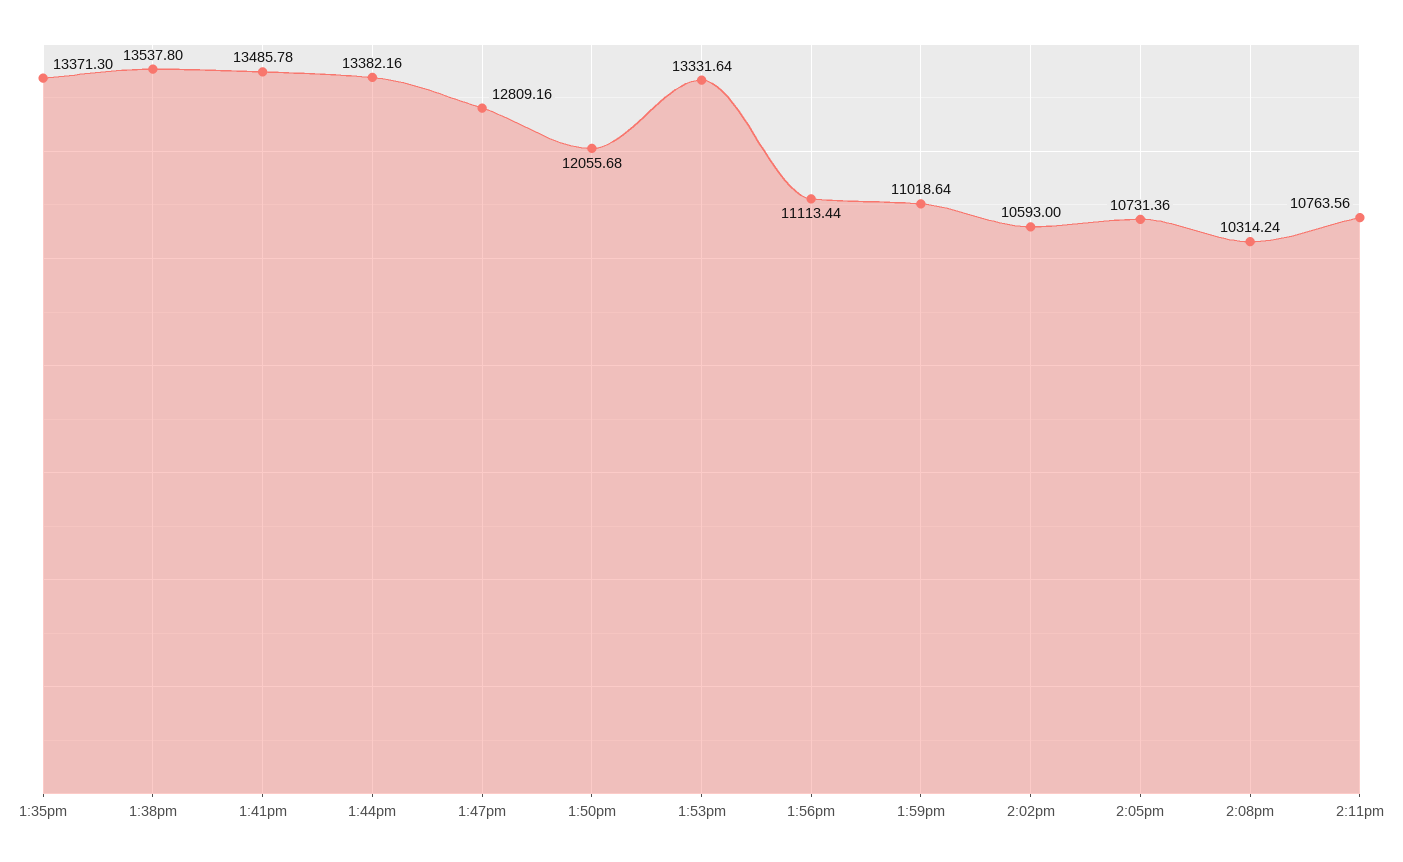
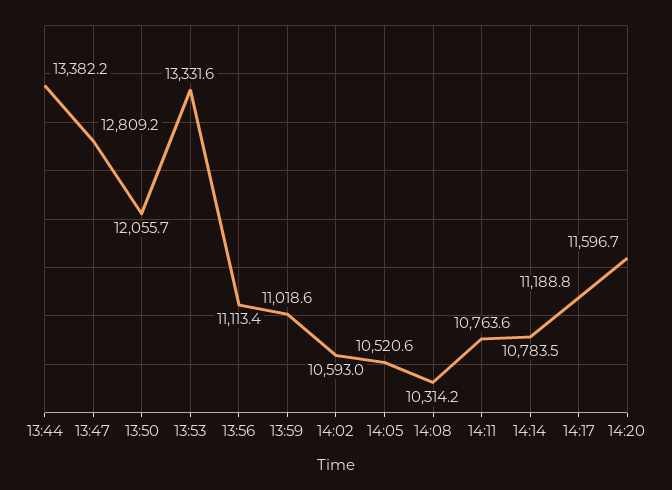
1:35pm: 13371.3 -> none
1:38pm: 13537.8 -> none
1:41pm: 13485.78 -> none
2:05pm: 10731.36 -> 10520.6
14:14: none -> 10783.5
14:17: none -> 11188.8
14:20: none -> 11596.7

